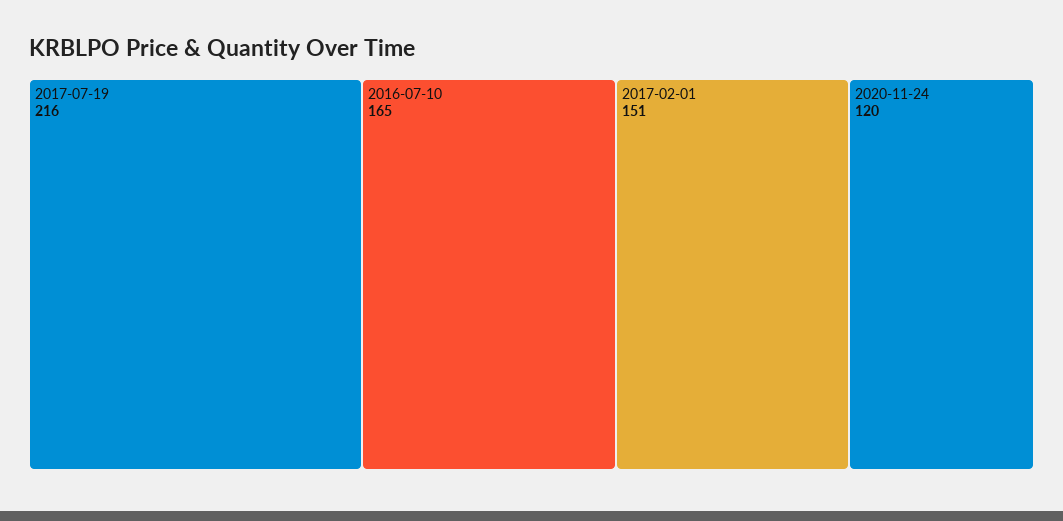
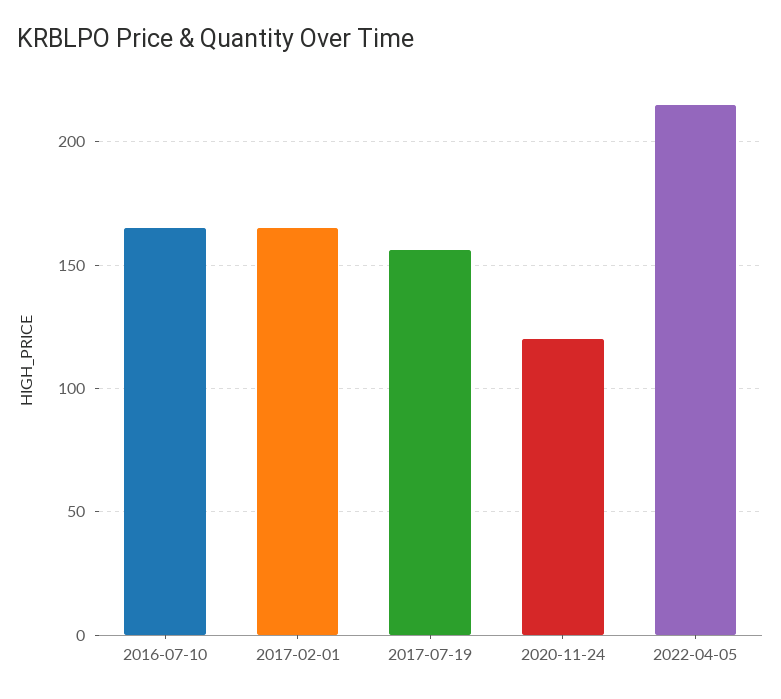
2017-07-19: 216 -> 155
2017-02-01: 151 -> 165
2022-04-05: none -> 215

